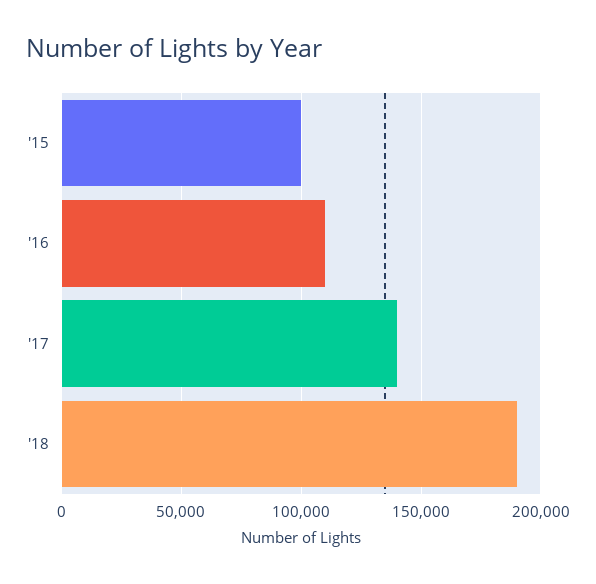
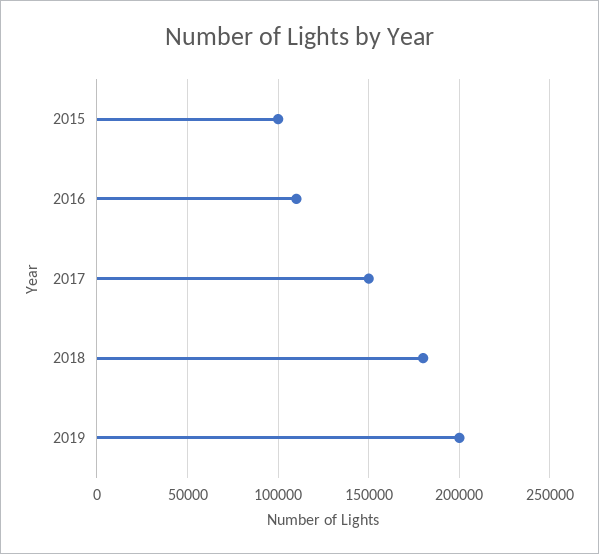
'17: 140000 -> 150000
'18: 190000 -> 180000
2019: none -> 200000

